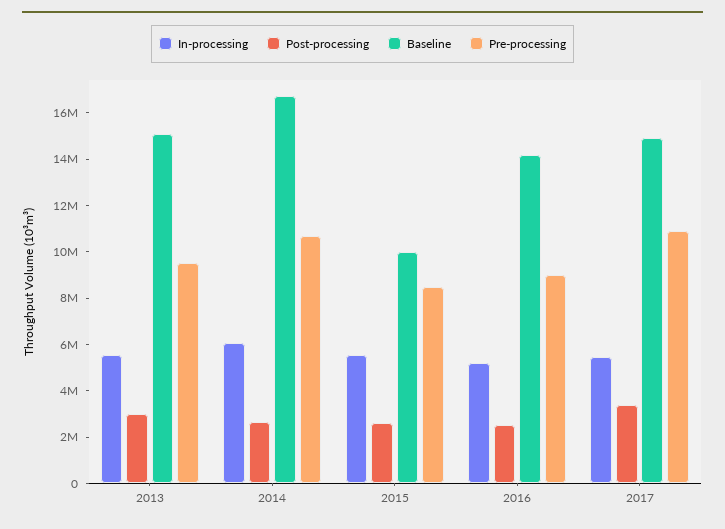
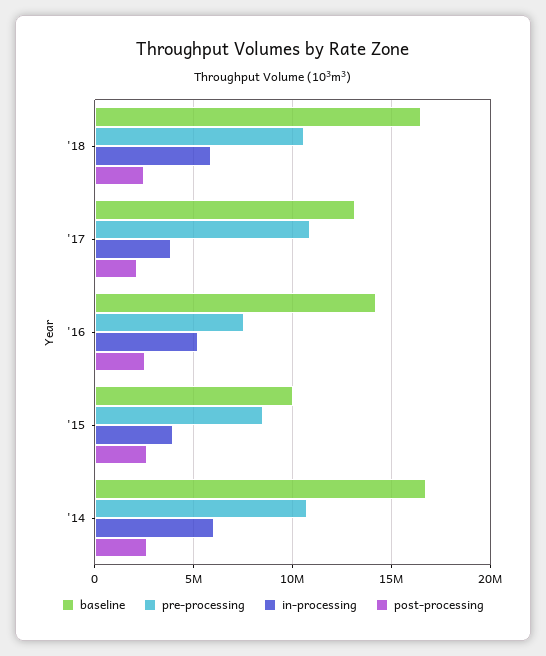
In-processing, 2013: 5500000 -> none
Post-processing, 2013: 3000000 -> none
Baseline, 2013: 15000000 -> none
Pre-processing, 2013: 9500000 -> none
In-processing, 2015: 5500000 -> 4000000
Pre-processing, 2016: 9000000 -> 7500000
In-processing, 2017: 5500000 -> 4000000
Post-processing, 2017: 3500000 -> 2000000
Baseline, 2017: 15000000 -> 13000000
Baseline, '18: none -> 16500000
Pre-processing, '18: none -> 10500000
In-processing, '18: none -> 6000000
Post-processing, '18: none -> 2500000

